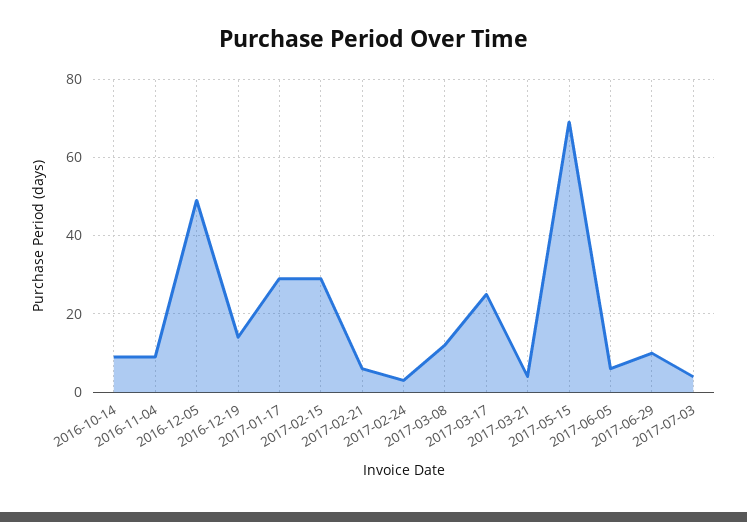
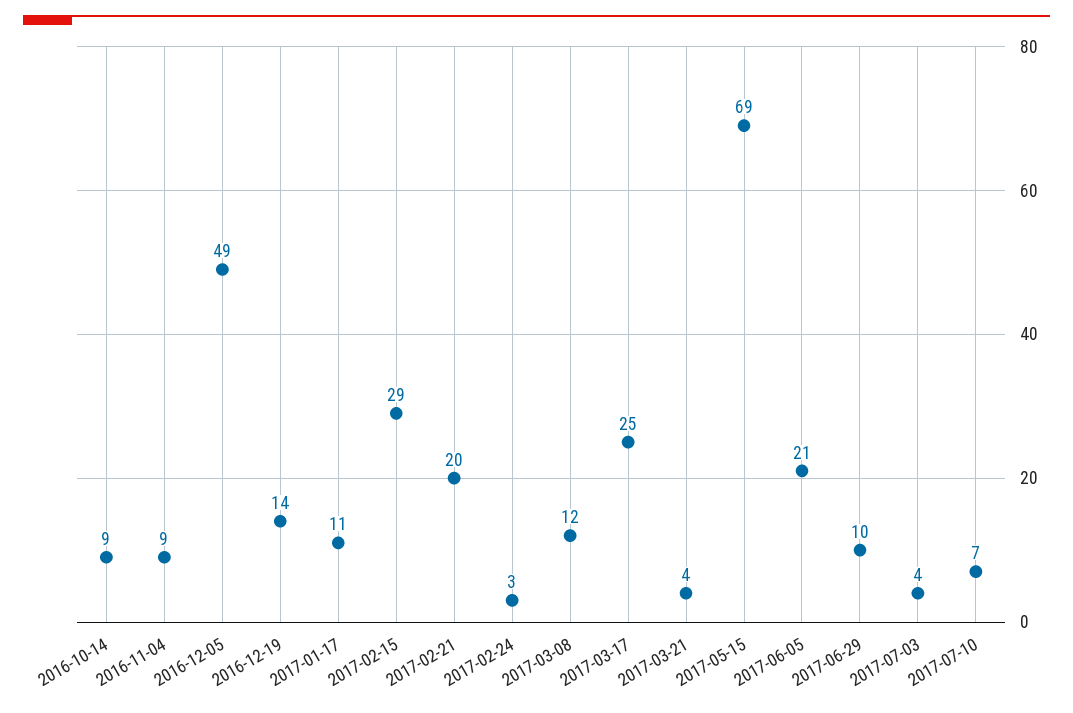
2017-01-17: 30 -> 11
2017-02-21: 5 -> 20
2017-06-05: 5 -> 21
2017-07-10: none -> 7

